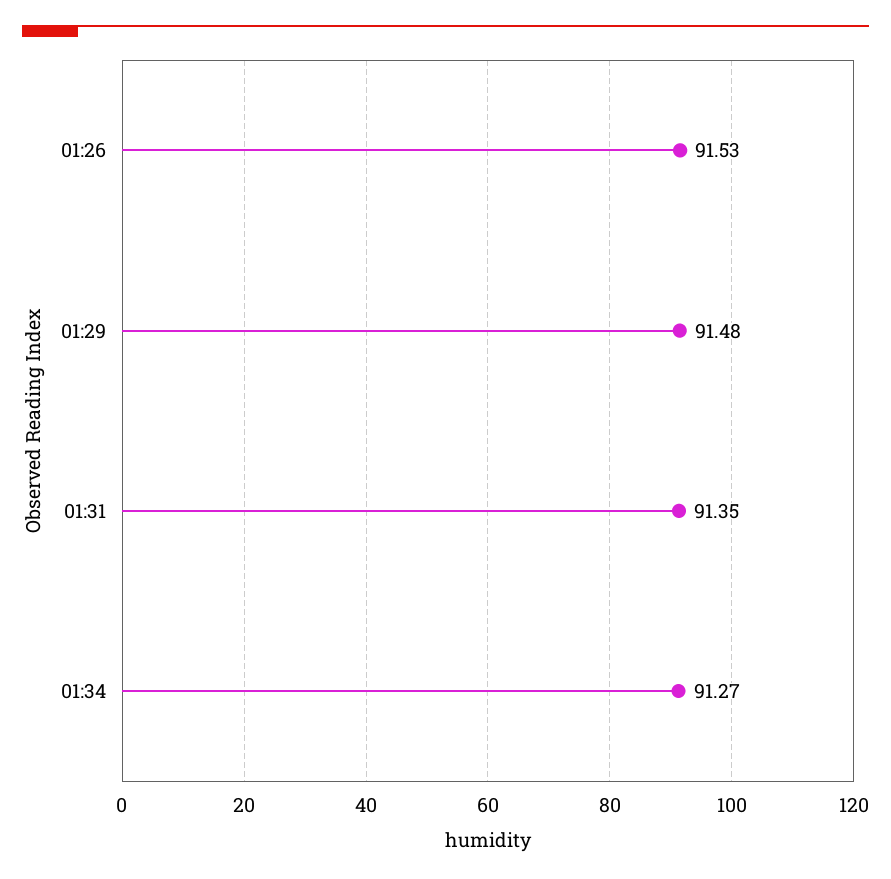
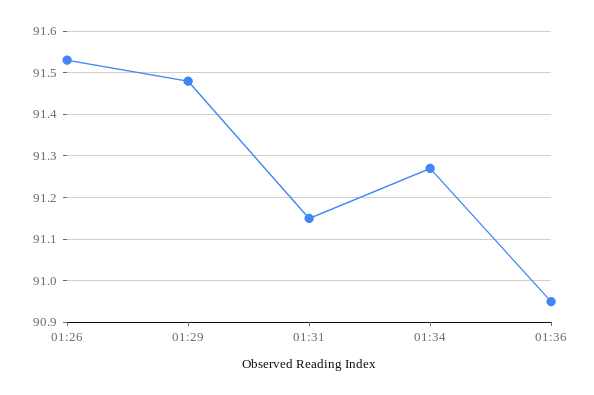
01:31: 91.35 -> 91.15
01:36: none -> 90.95

